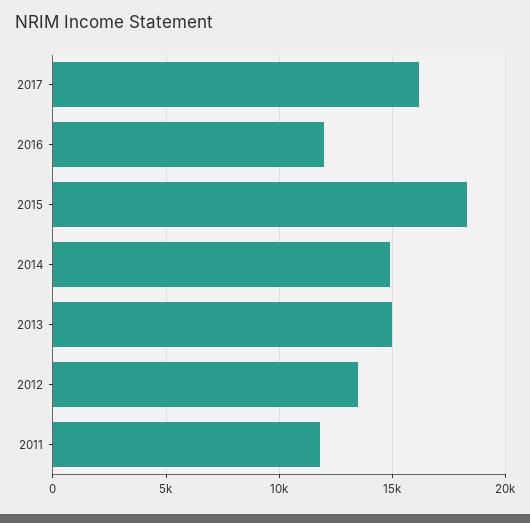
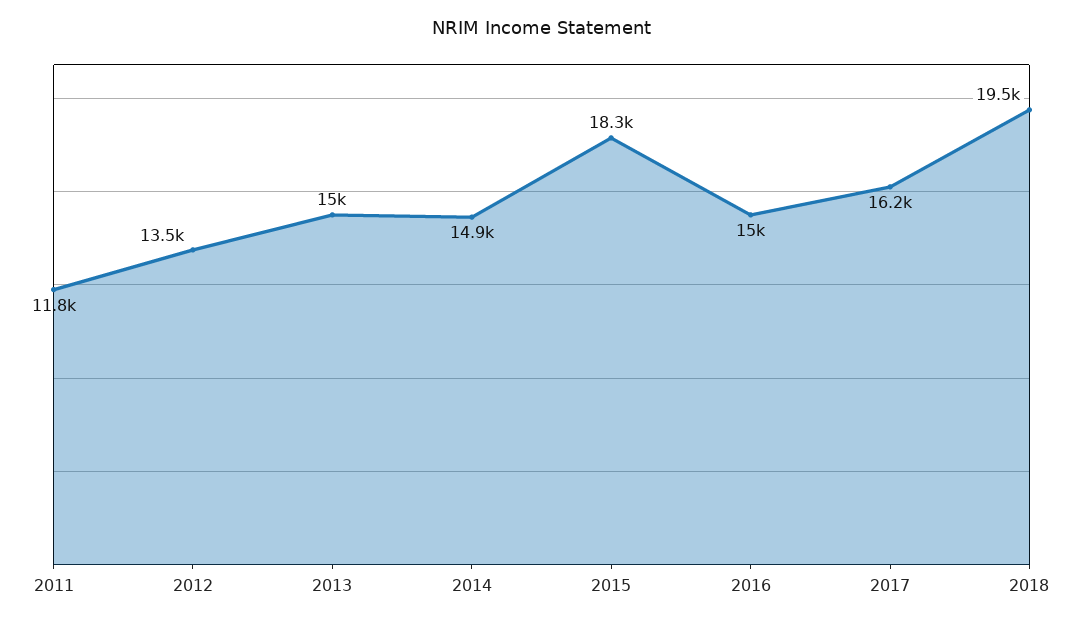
2016: 12000 -> 15000
2018: none -> 19500

